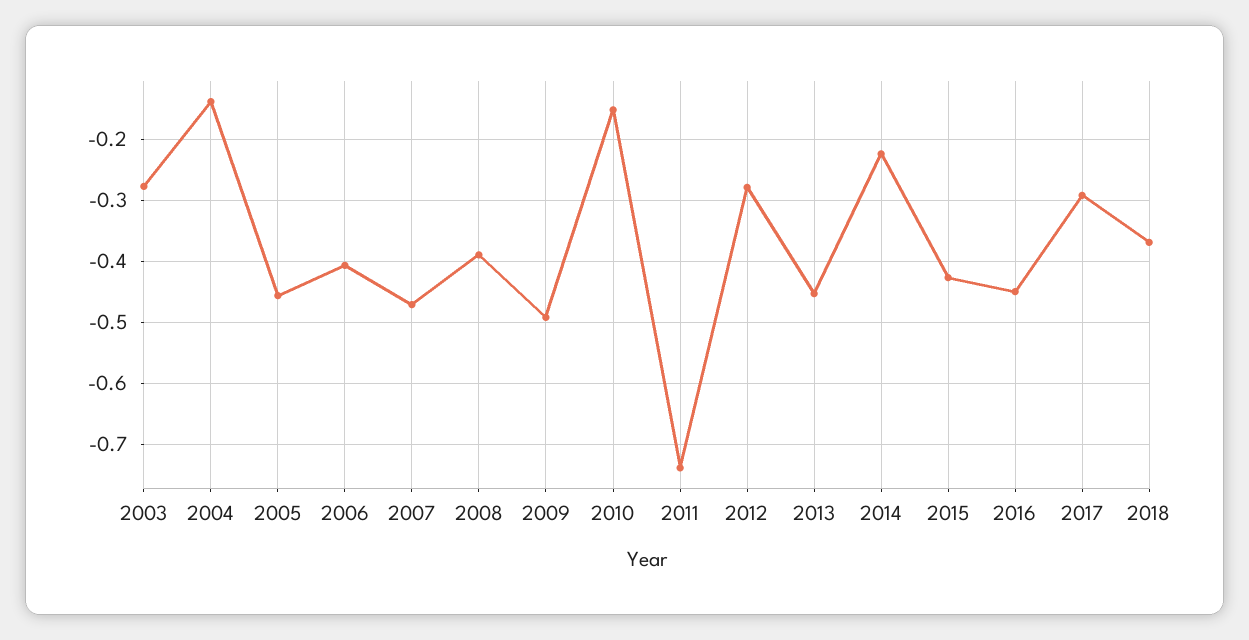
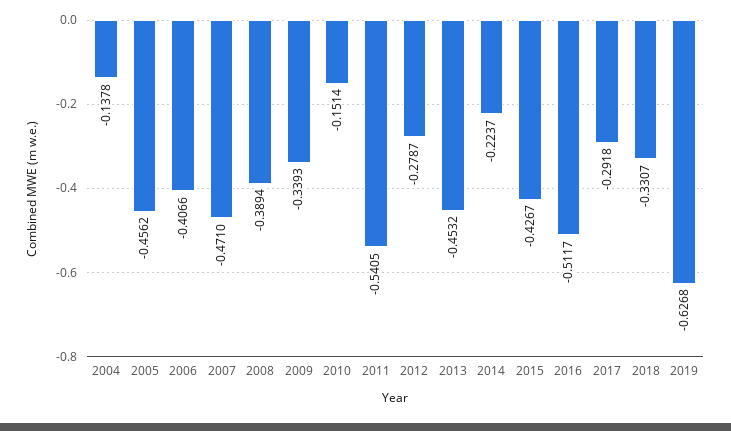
2003: -0.28 -> none
2009: -0.49 -> -0.3393
2011: -0.74 -> -0.5405
2016: -0.45 -> -0.5117
2018: -0.37 -> -0.3307
2019: none -> -0.6268

